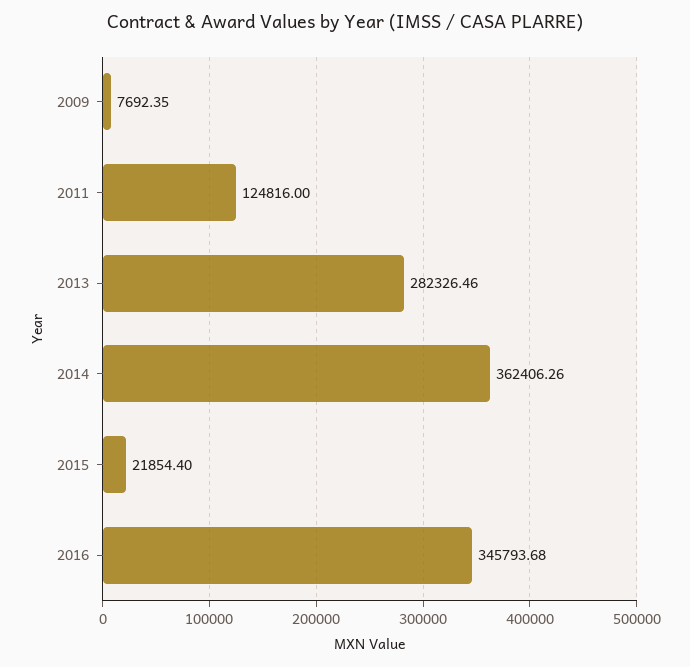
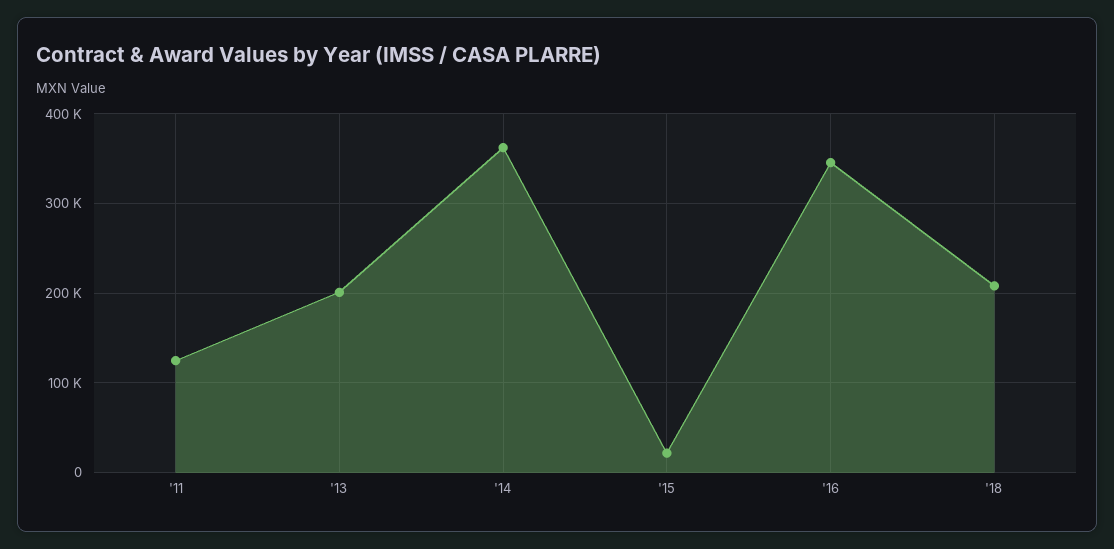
2009: 7692.35 -> none
2013: 282326.46 -> 200000
'18: none -> 210000

